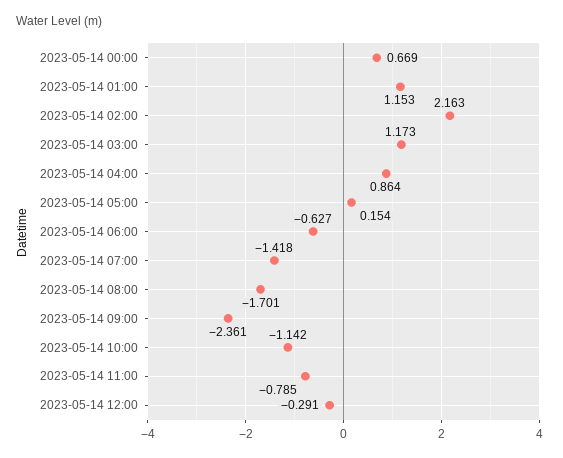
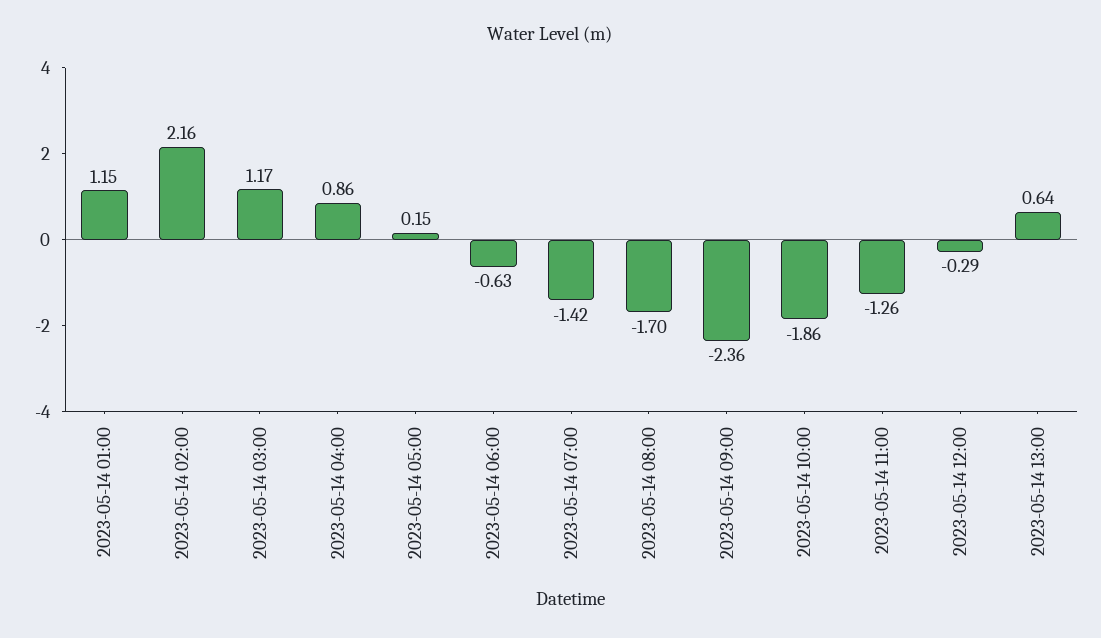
2023-05-14 00:00: 0.669 -> none
2023-05-14 10:00: -1.142 -> -1.86
2023-05-14 11:00: -0.785 -> -1.26
2023-05-14 13:00: none -> 0.64

